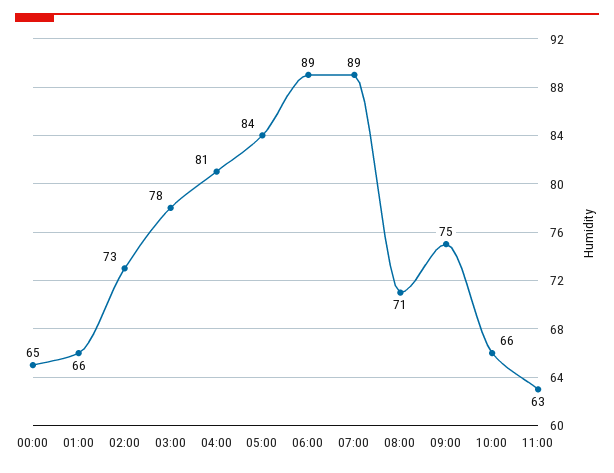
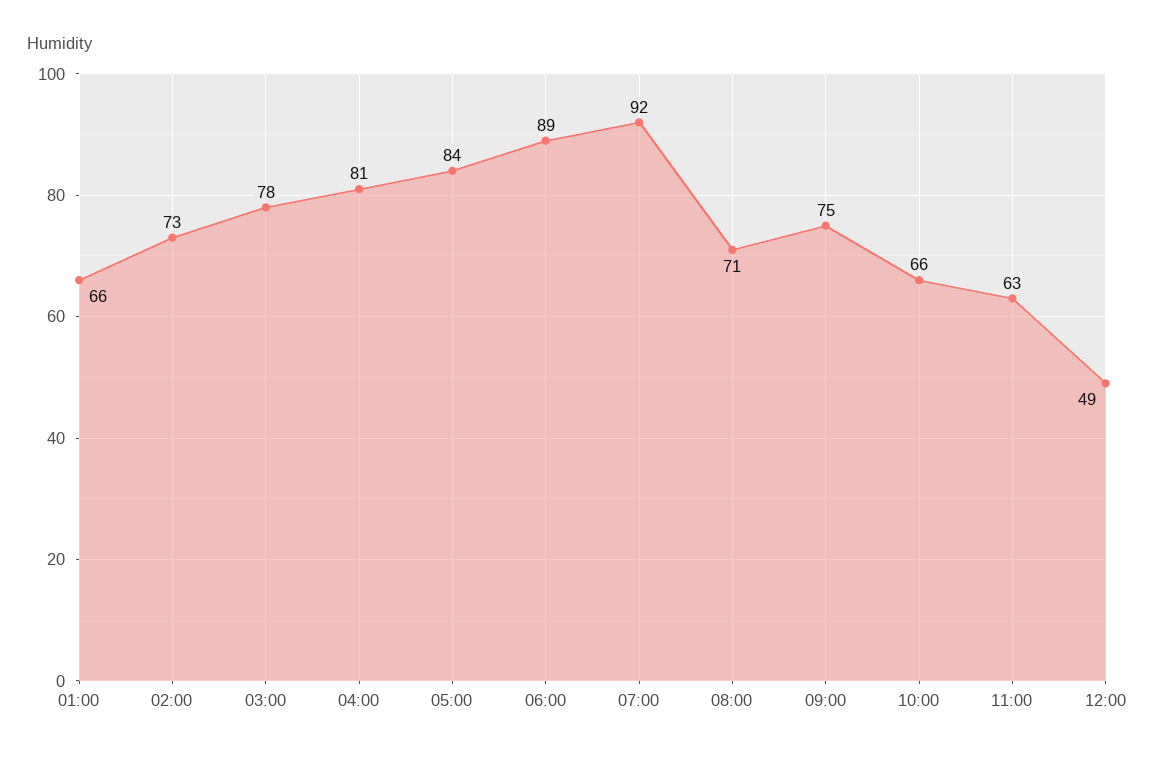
00:00: 65 -> none
07:00: 89 -> 92
12:00: none -> 49

